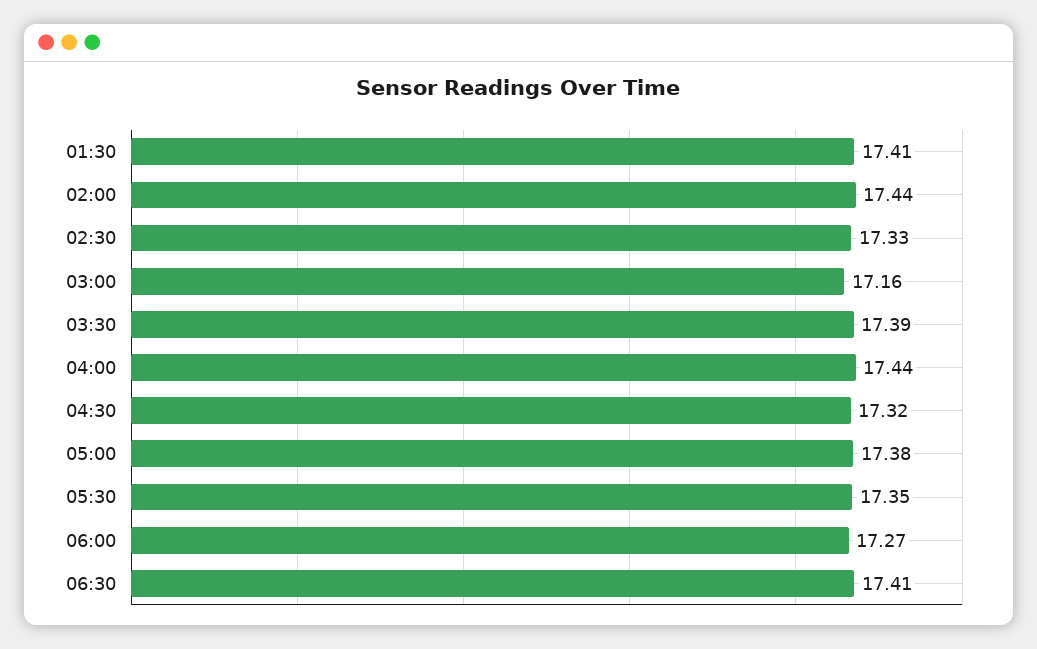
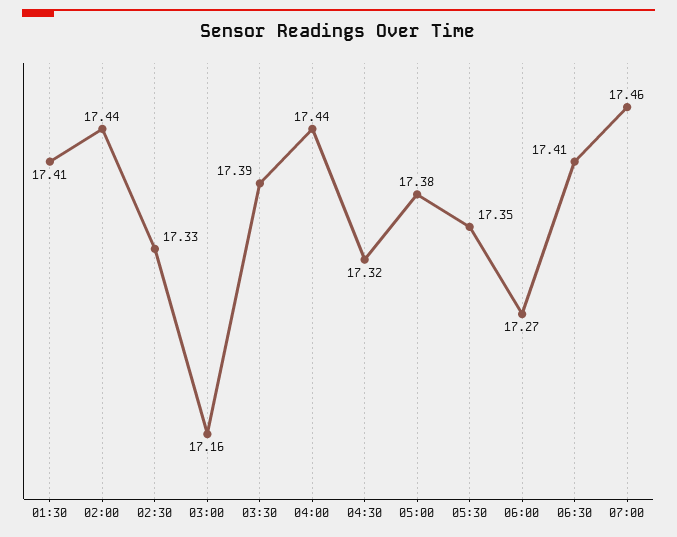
07:00: none -> 17.46

